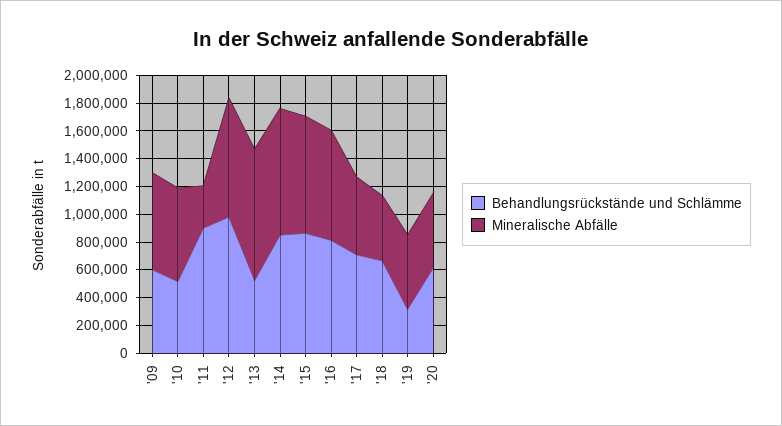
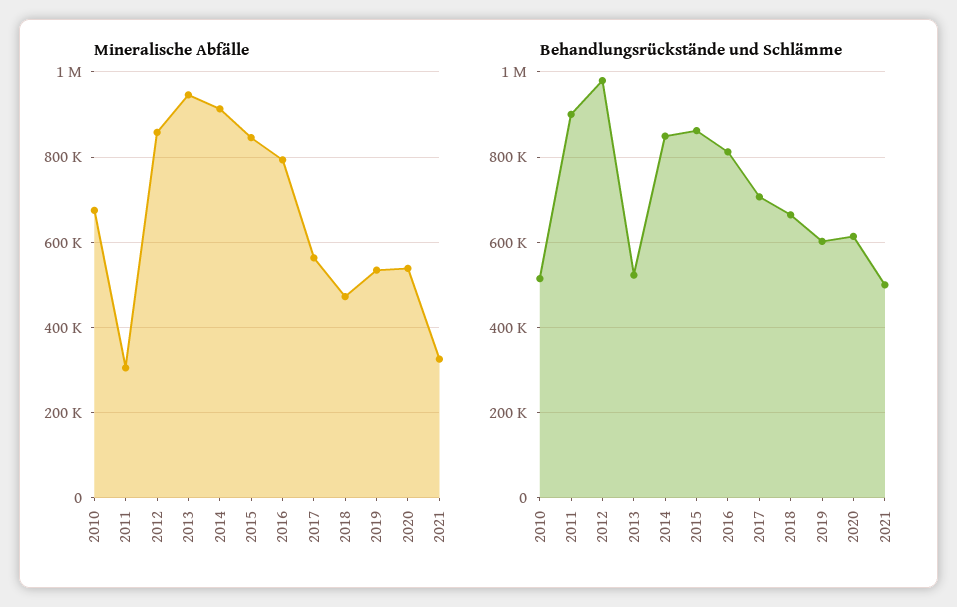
Behandlungsrückstände und Schlämme, '09: 600000 -> none
Mineralische Abfälle, '09: 700000 -> none
Behandlungsrückstände und Schlämme, '19: 300000 -> 600000
Mineralische Abfälle, 2021: none -> 320000
Behandlungsrückstände und Schlämme, 2021: none -> 500000

